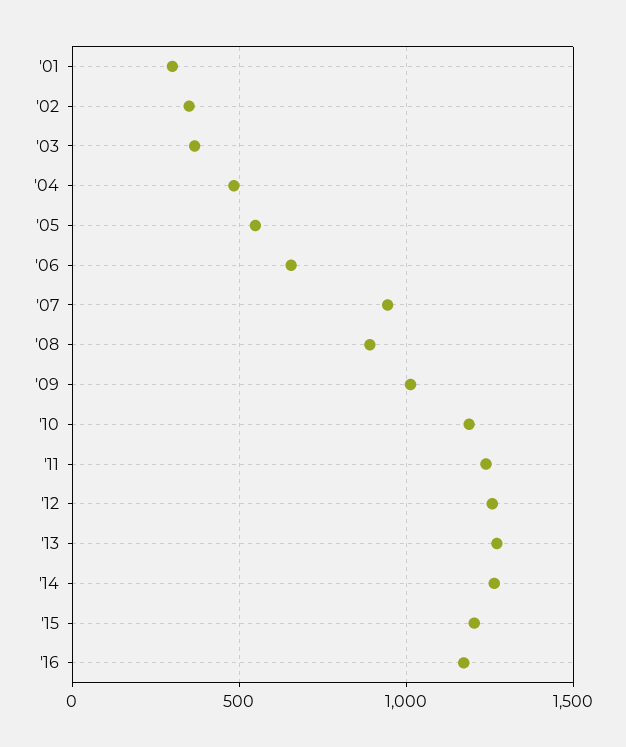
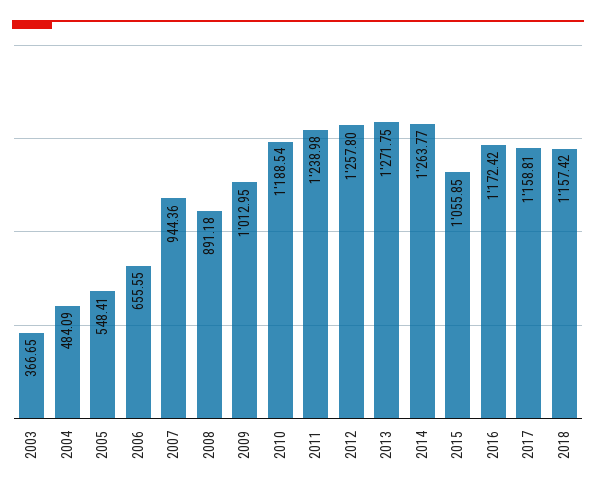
'01: 300 -> none
'02: 350 -> none
'15: 1200 -> 1055.85
2017: none -> 1158.81
2018: none -> 1157.42

